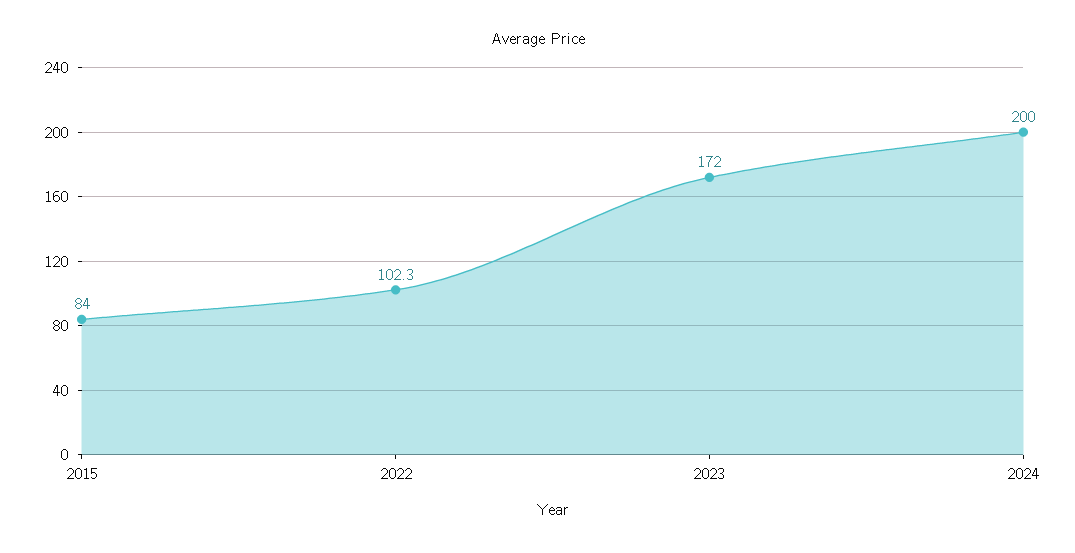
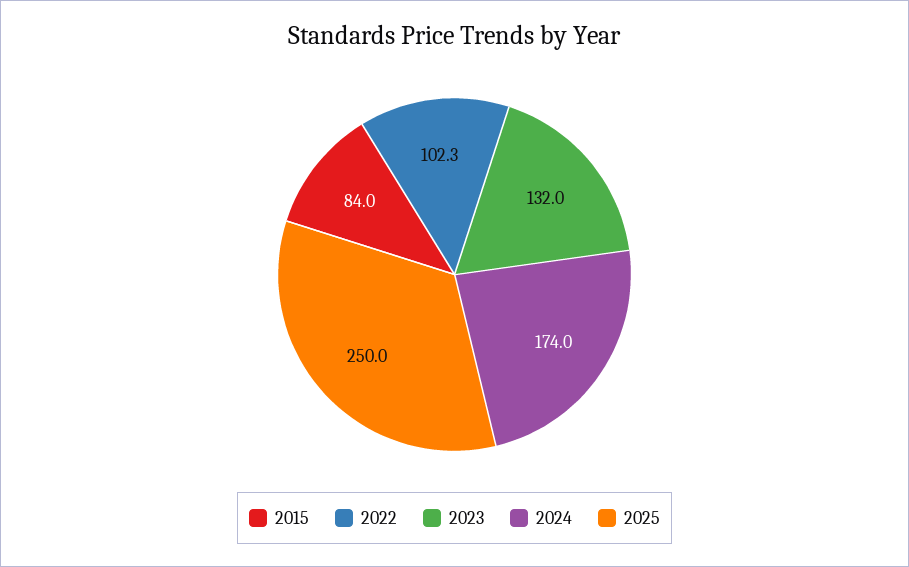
2023: 172 -> 132
2024: 200 -> 174
2025: none -> 250

